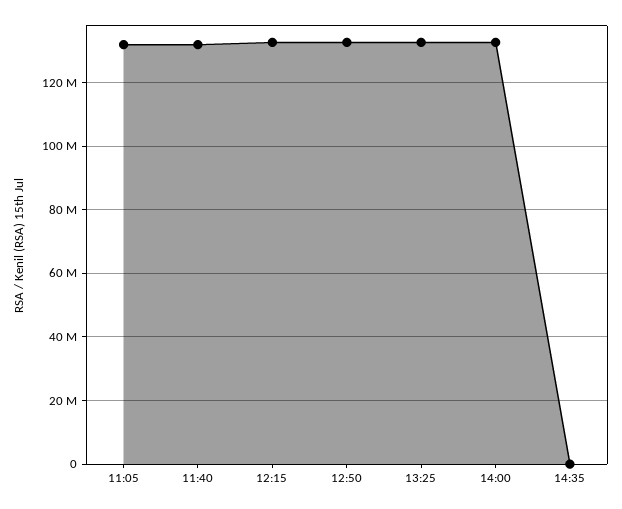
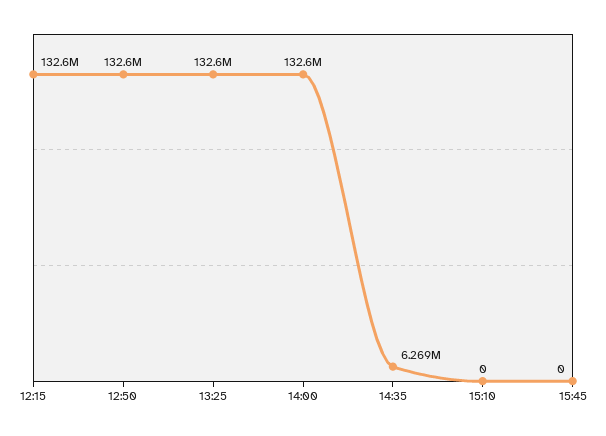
11:05: 132000000 -> none
11:40: 132000000 -> none
14:35: 0 -> 6269000
15:10: none -> 0
15:45: none -> 0

